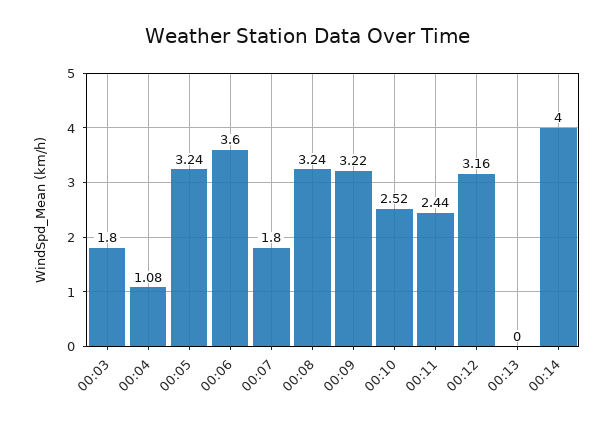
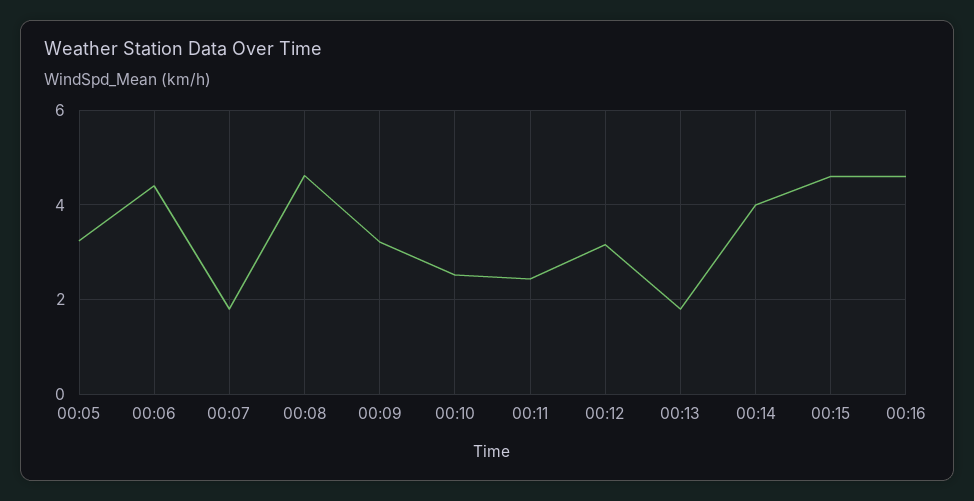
00:03: 1.8 -> none
00:04: 1.08 -> none
00:06: 3.6 -> 4.4
00:08: 3.24 -> 4.6
00:13: 0 -> 1.8
00:15: none -> 4.6
00:16: none -> 4.6

